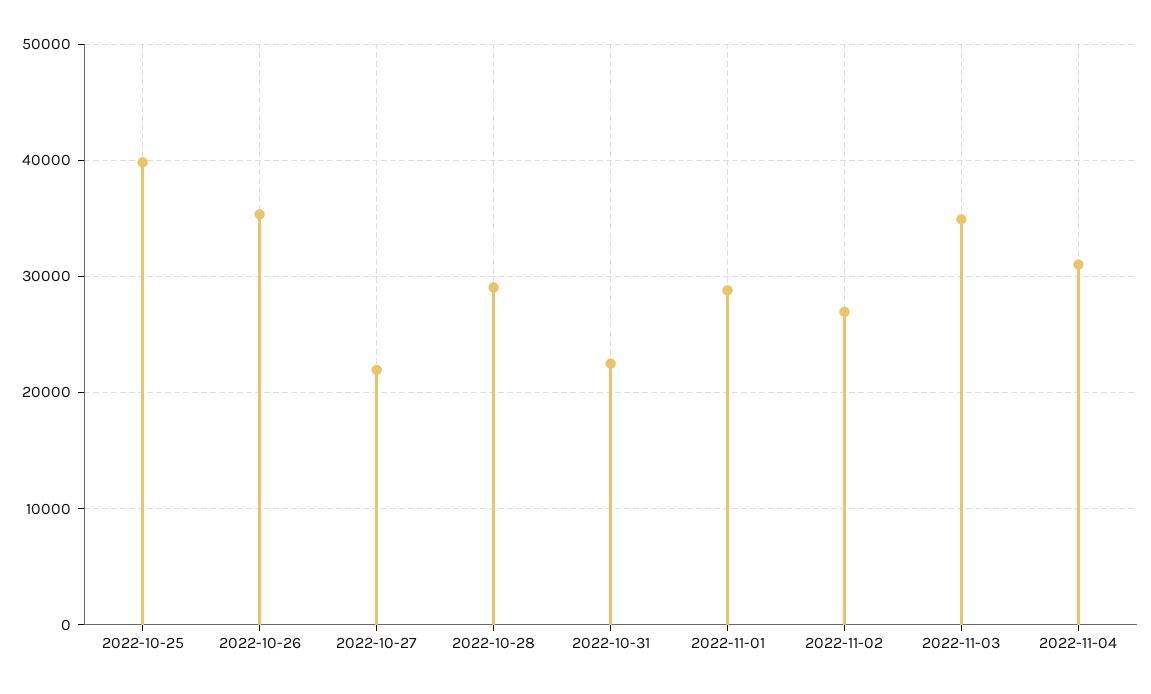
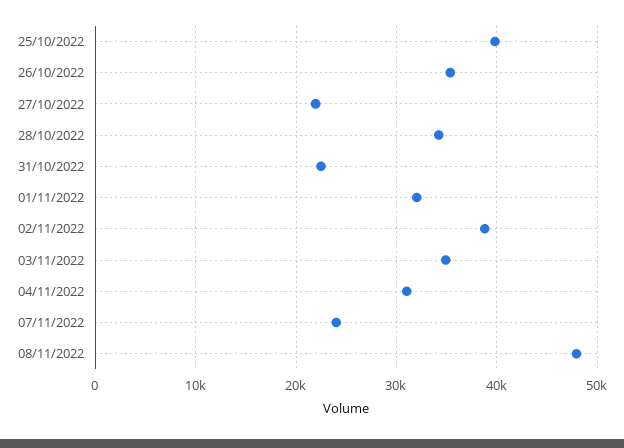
2022-10-28: 29000 -> 34000
2022-11-01: 29000 -> 32000
2022-11-02: 27000 -> 39000
07/11/2022: none -> 24000
08/11/2022: none -> 48000

